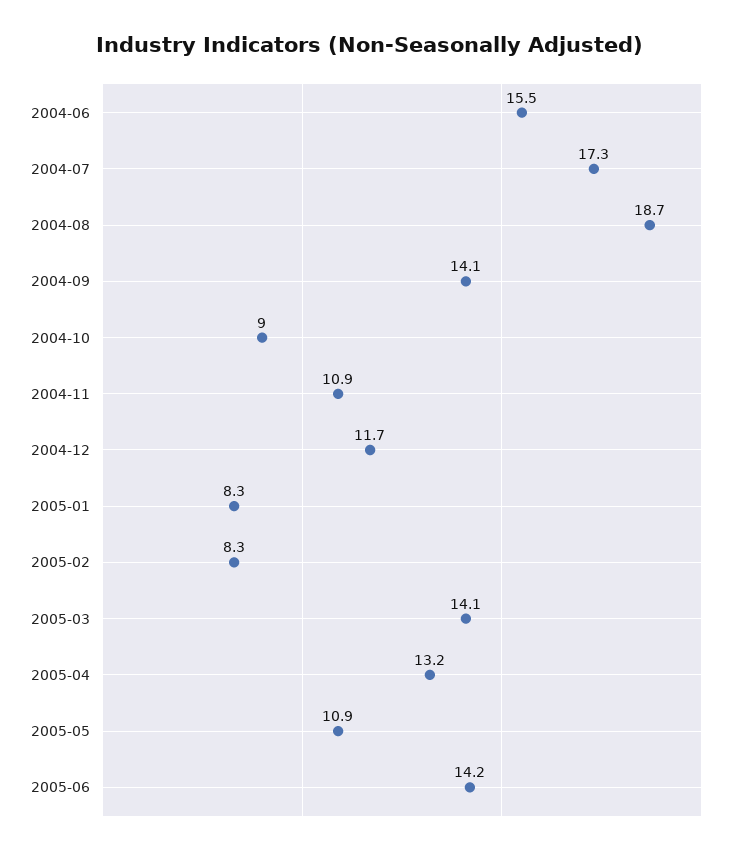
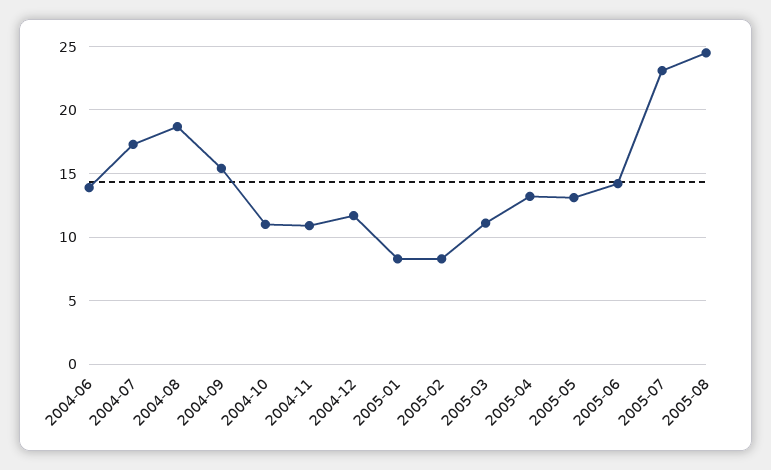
2004-06: 15.5 -> 14
2004-09: 14.1 -> 15.5
2004-10: 9 -> 11
2005-03: 14.1 -> 11
2005-05: 10.9 -> 13
2005-07: none -> 23
2005-08: none -> 24.5

